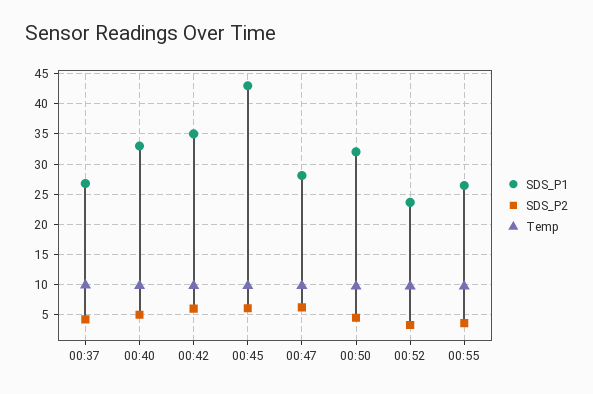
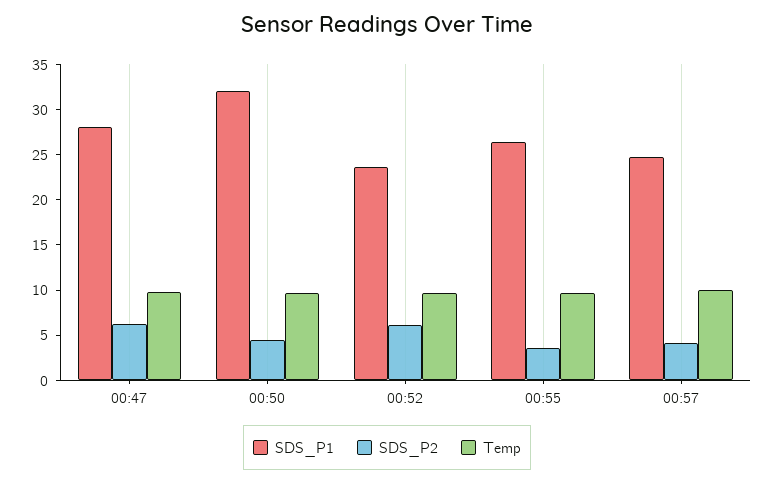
SDS_P1, 00:37: 27 -> none
SDS_P2, 00:37: 4 -> none
Temp, 00:37: 10 -> none
SDS_P1, 00:40: 33 -> none
SDS_P2, 00:40: 5 -> none
Temp, 00:40: 10 -> none
SDS_P1, 00:42: 35 -> none
SDS_P2, 00:42: 6 -> none
Temp, 00:42: 10 -> none
SDS_P1, 00:45: 43 -> none
SDS_P2, 00:45: 6 -> none
Temp, 00:45: 10 -> none
SDS_P2, 00:52: 3 -> 6
SDS_P1, 00:57: none -> 25
SDS_P2, 00:57: none -> 4
Temp, 00:57: none -> 10

